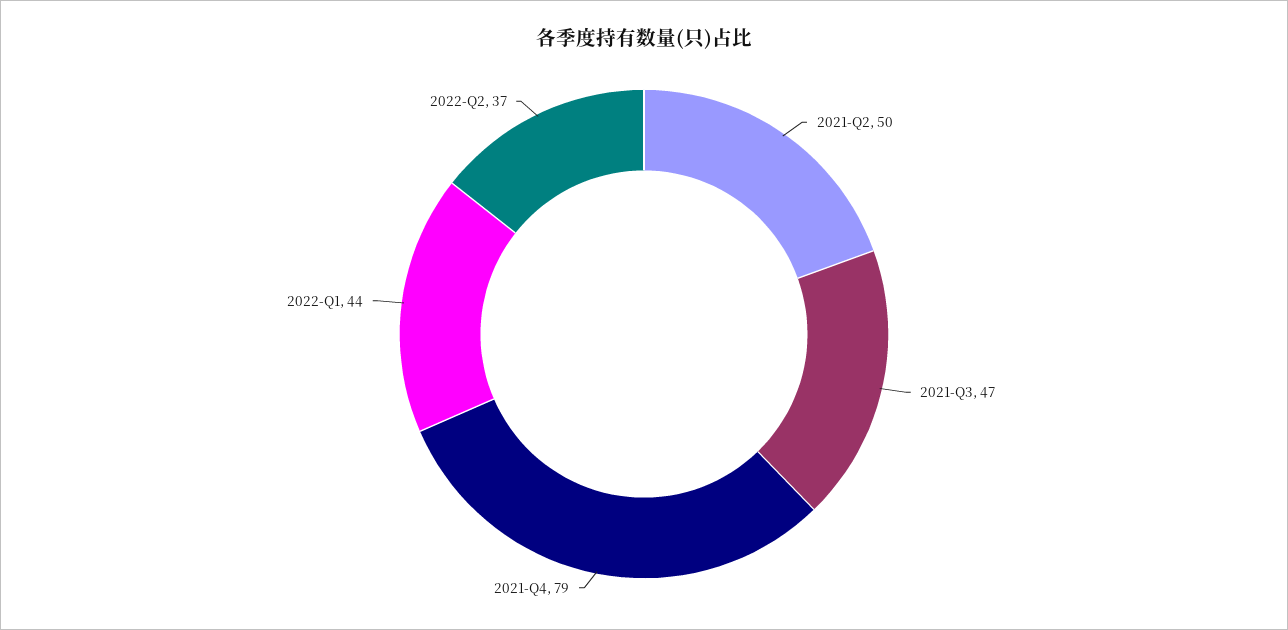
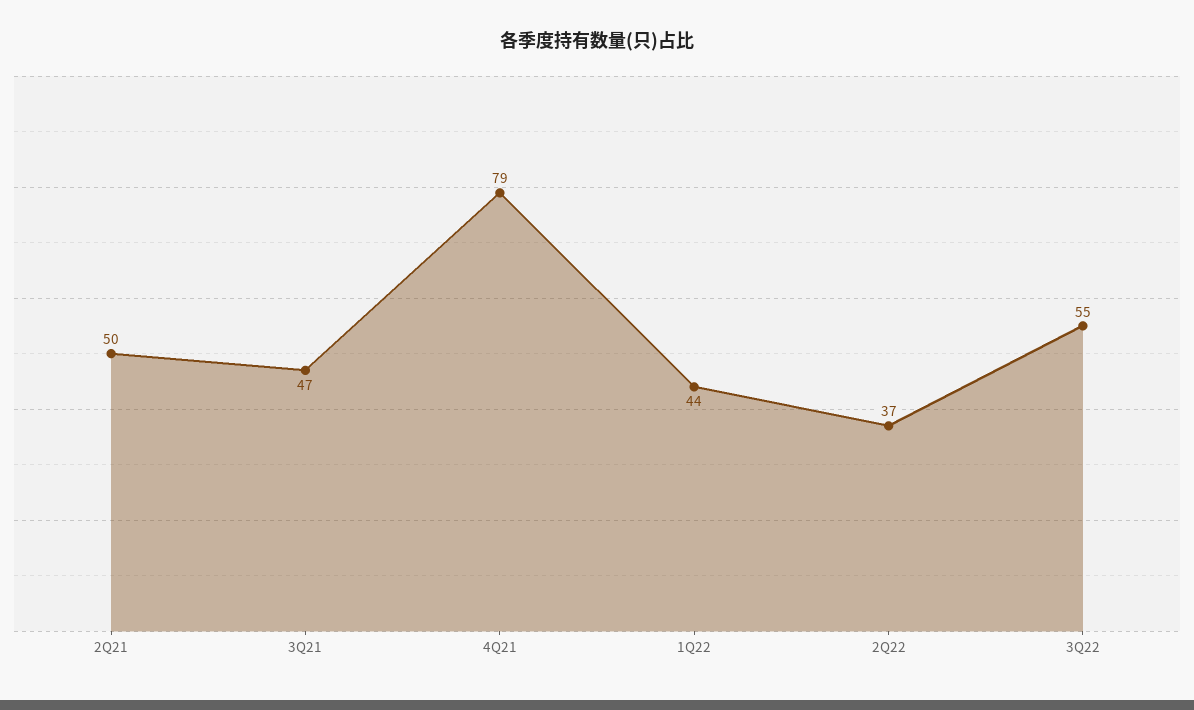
3Q22: none -> 55

